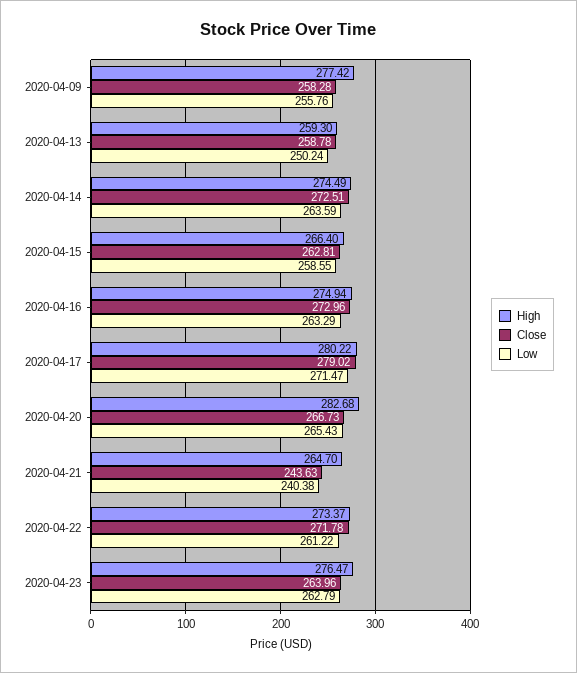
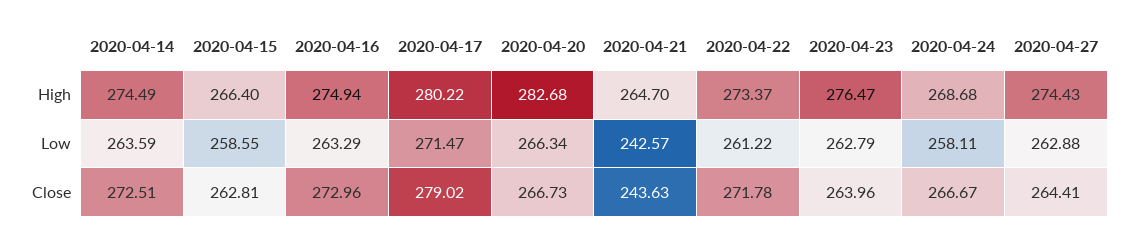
High, 2020-04-09: 277.42 -> none
Close, 2020-04-09: 258.28 -> none
Low, 2020-04-09: 255.76 -> none
High, 2020-04-13: 259.3 -> none
Close, 2020-04-13: 258.78 -> none
Low, 2020-04-13: 250.24 -> none
Low, 2020-04-20: 265.43 -> 266.34
Low, 2020-04-21: 240.38 -> 242.57
High, 2020-04-24: none -> 268.68
High, 2020-04-27: none -> 274.43
Low, 2020-04-24: none -> 258.11
Low, 2020-04-27: none -> 262.88
Close, 2020-04-24: none -> 266.67
Close, 2020-04-27: none -> 264.41

